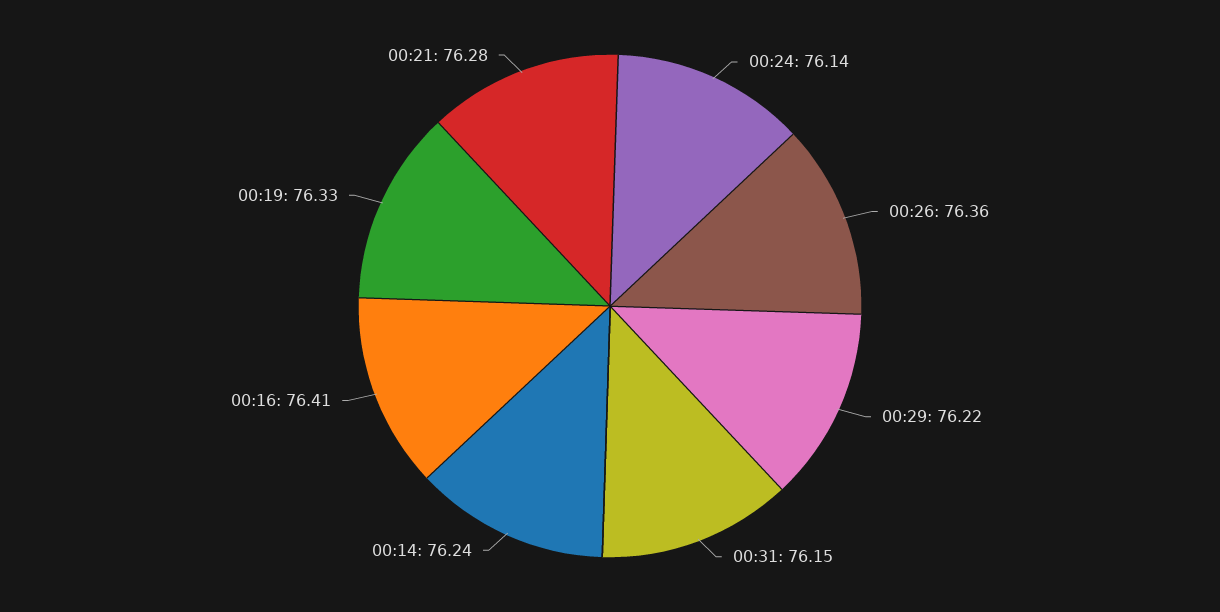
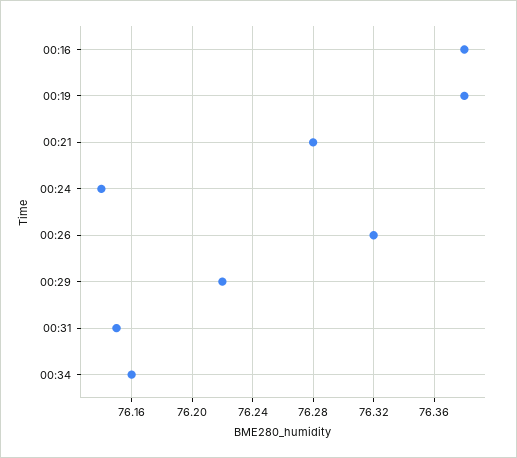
00:26: 76.36 -> 76.32
00:14: 76.24 -> none
00:16: 76.41 -> 76.38
00:19: 76.33 -> 76.38
00:34: none -> 76.16

